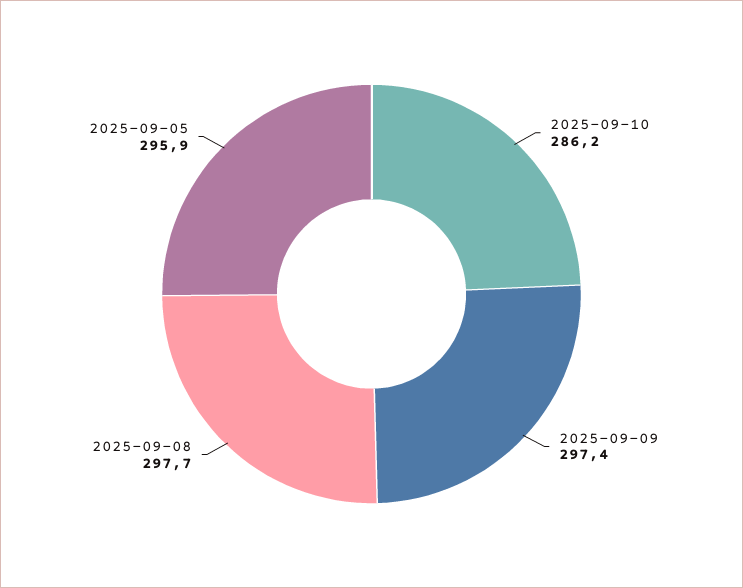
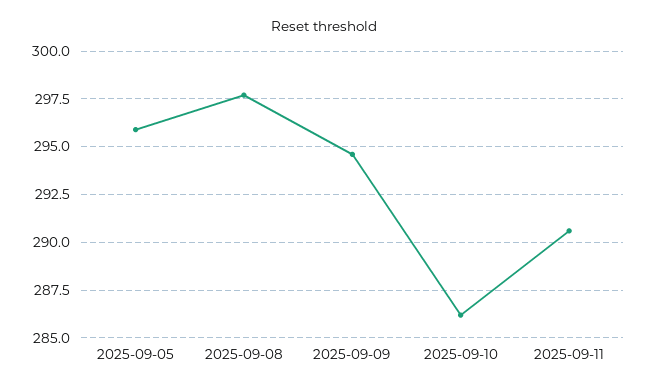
2025-09-09: 297.4 -> 294.5
2025-09-11: none -> 290.5

